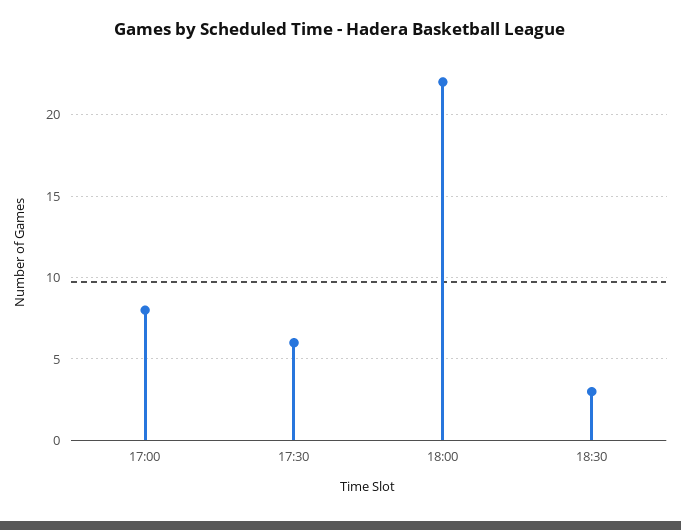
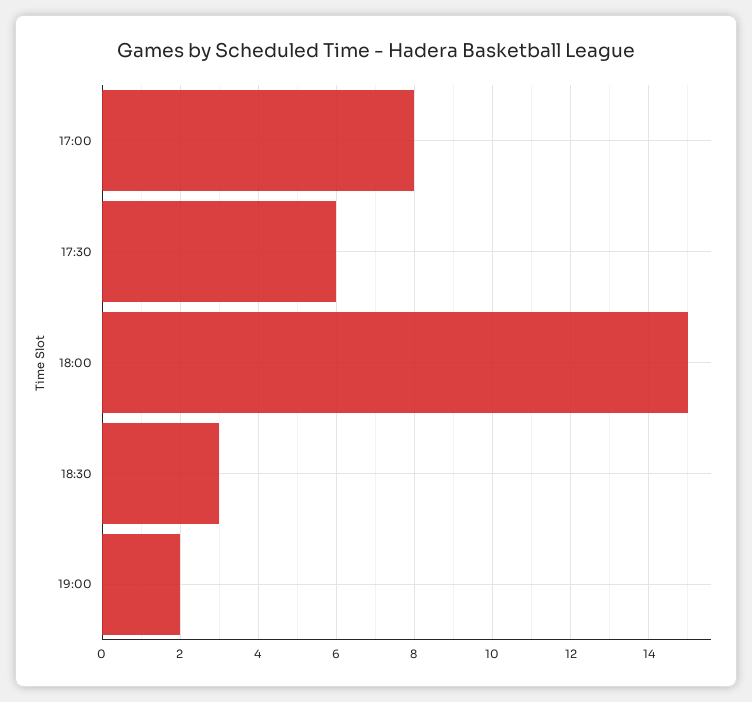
18:00: 22 -> 15
19:00: none -> 2

